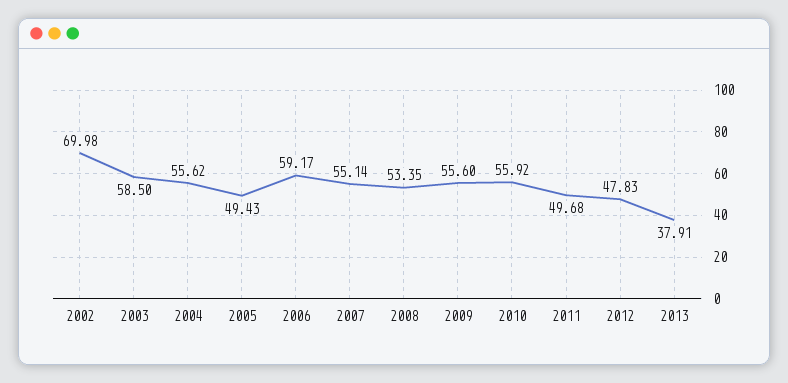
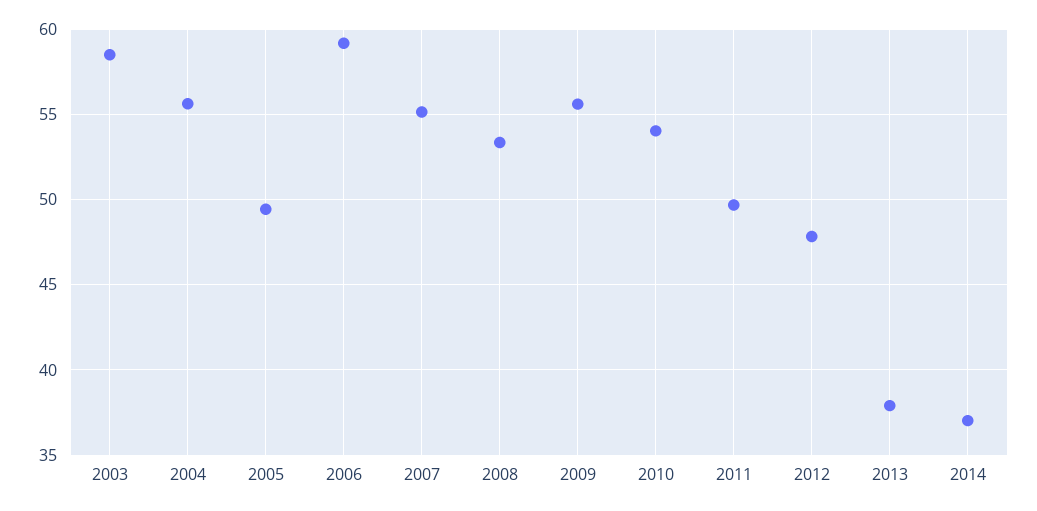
2002: 69.98 -> none
2010: 55.92 -> 54
2014: none -> 37

